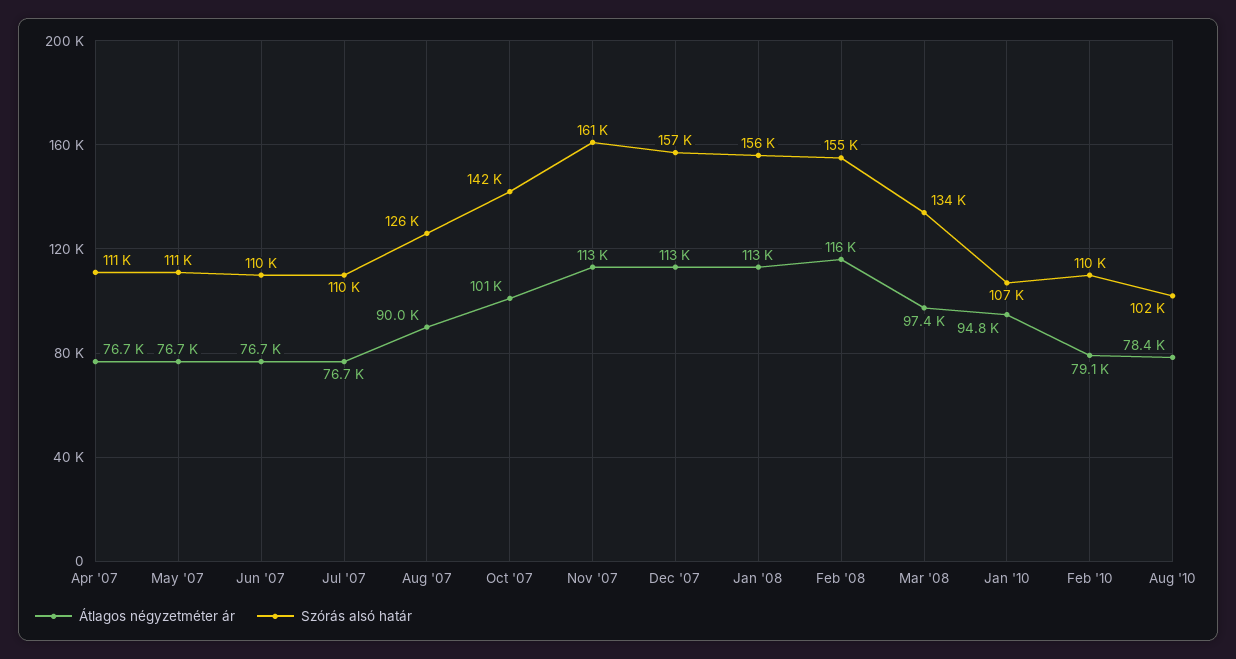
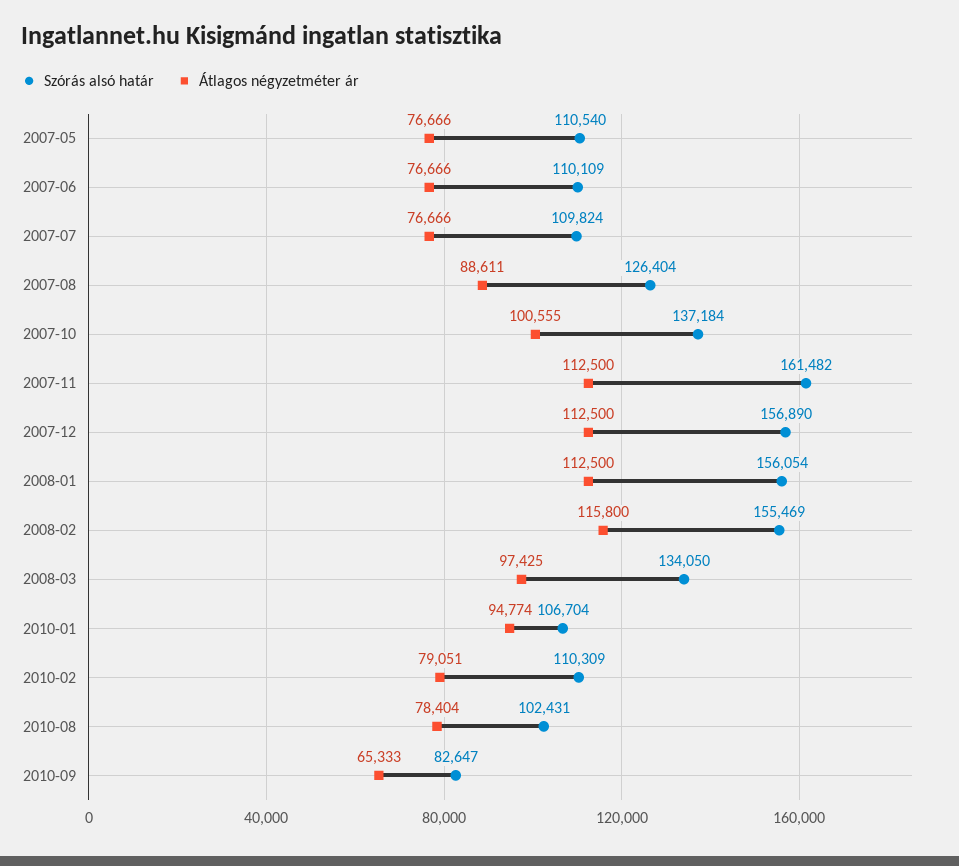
Átlagos négyzetméter ár, Apr '07: 76700 -> none
Szórás alsó határ, Apr '07: 111000 -> none
Átlagos négyzetméter ár, Aug '07: 90000 -> 88611
Szórás alsó határ, Oct '07: 142000 -> 137184
Szórás alsó határ, 2010-09: none -> 82647
Átlagos négyzetméter ár, 2010-09: none -> 65333

